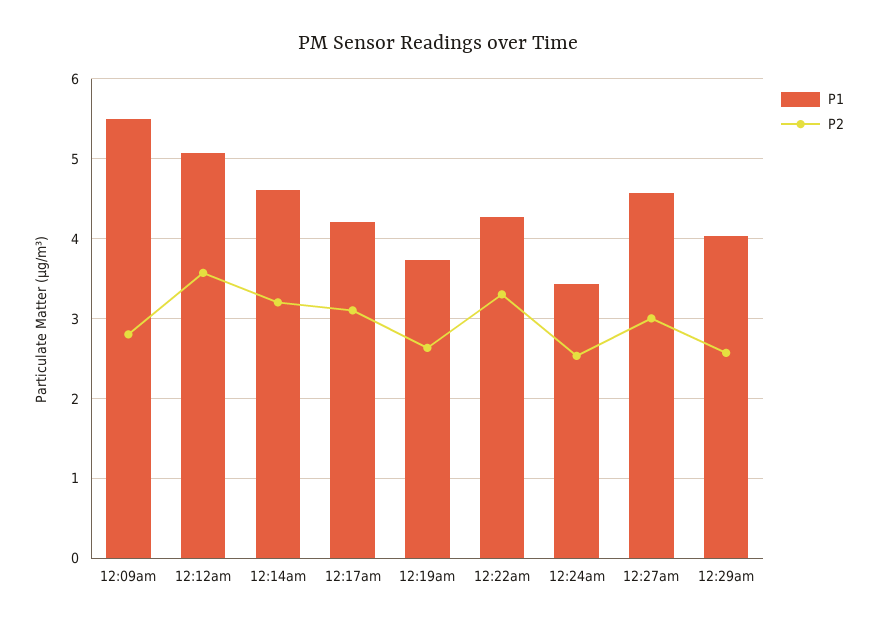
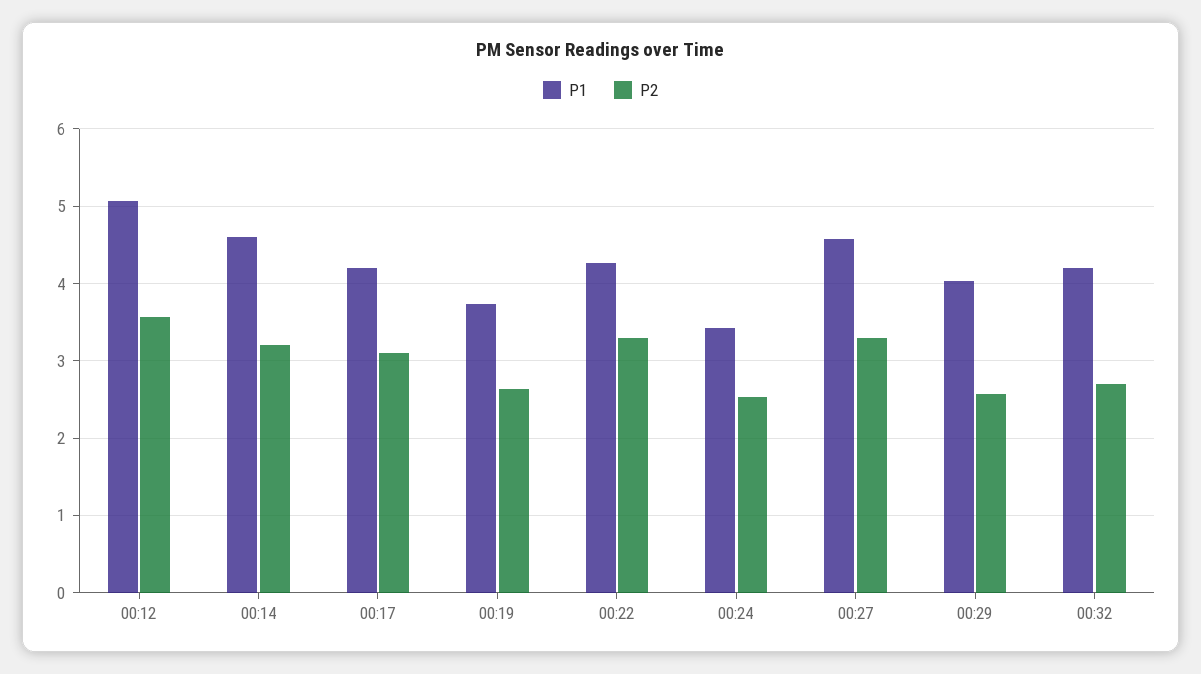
P1, 12:09am: 5.5 -> none
P2, 12:09am: 2.8 -> none
P2, 12:27am: 3 -> 3.3
P1, 00:32: none -> 4.2
P2, 00:32: none -> 2.7

